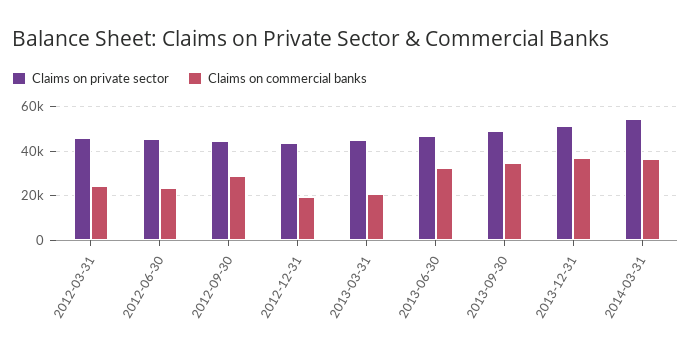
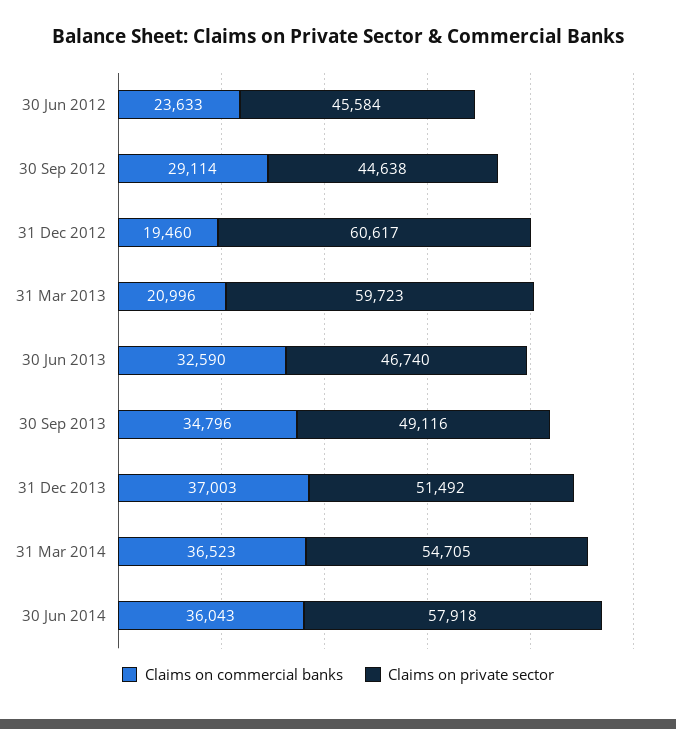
Claims on private sector, 2012-03-31: 45000 -> none
Claims on commercial banks, 2012-03-31: 25000 -> none
Claims on private sector, 2012-12-31: 45000 -> 60617
Claims on private sector, 2013-03-31: 45000 -> 59723
Claims on commercial banks, 30 Jun 2014: none -> 36043
Claims on private sector, 30 Jun 2014: none -> 57918

